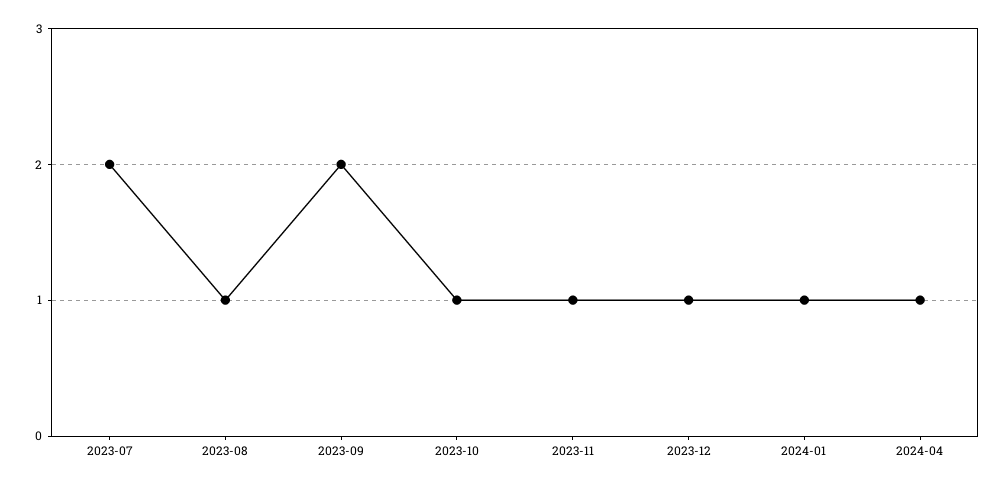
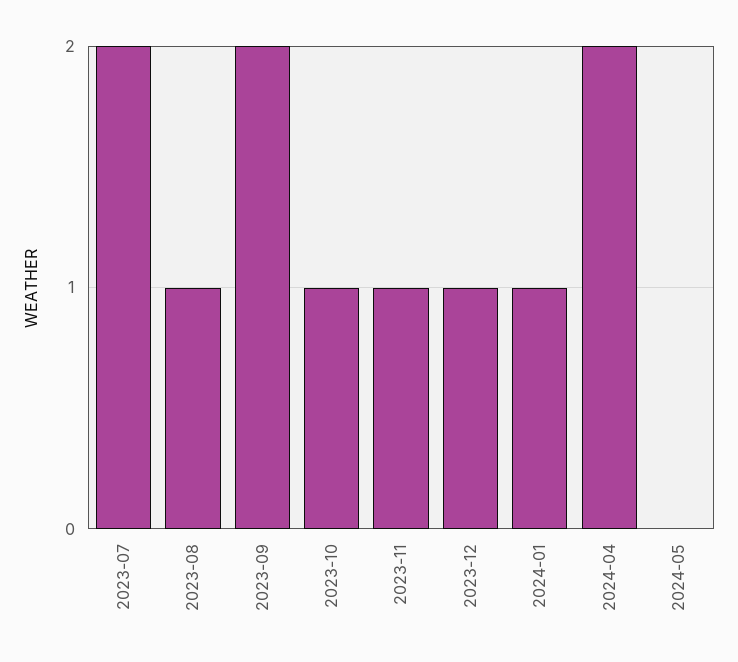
2024-04: 1 -> 2
2024-05: none -> 0

